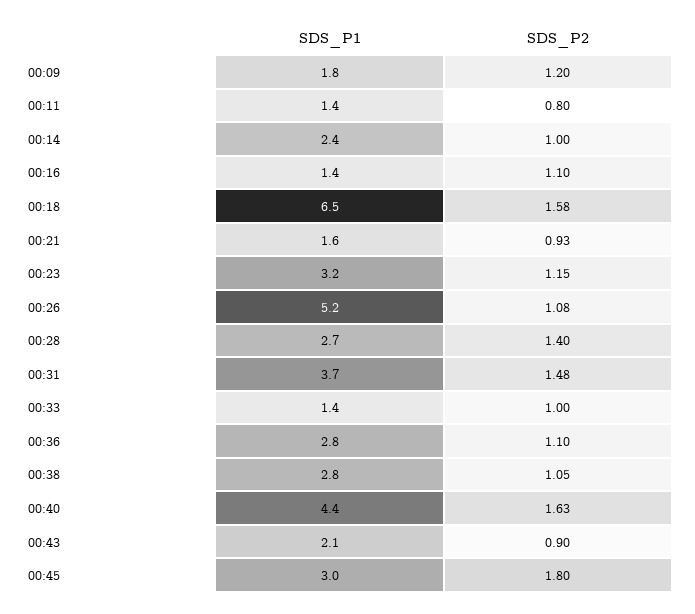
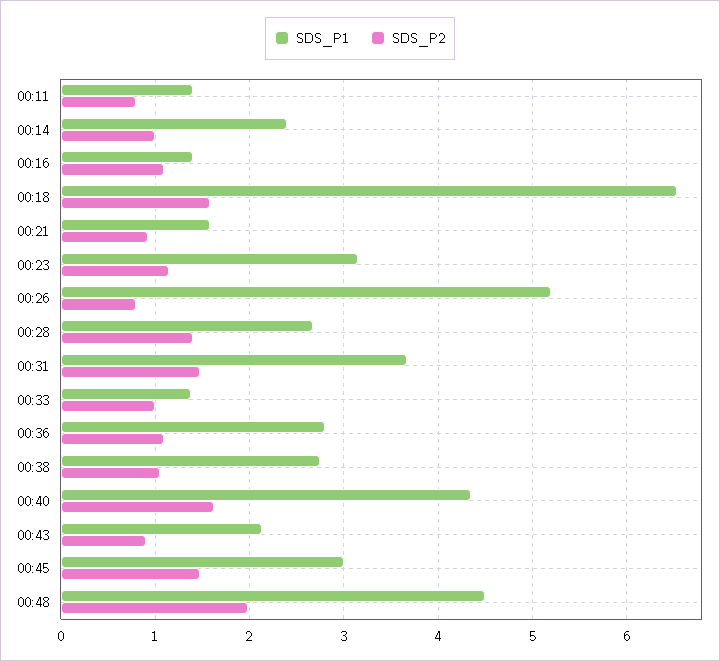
SDS_P1, 00:09: 1.8 -> none
SDS_P2, 00:09: 1.2 -> none
SDS_P2, 00:26: 1.08 -> 0.8
SDS_P2, 00:45: 1.8 -> 1.5
SDS_P1, 00:48: none -> 4.5
SDS_P2, 00:48: none -> 2

